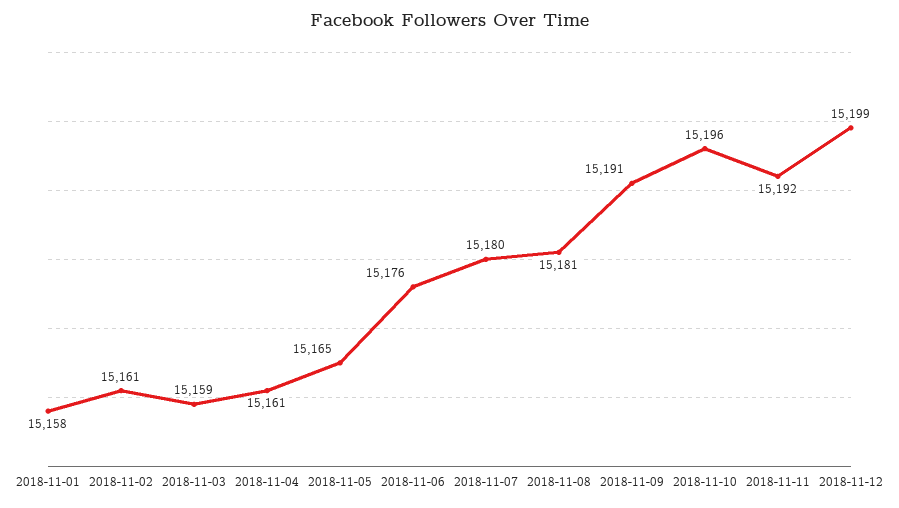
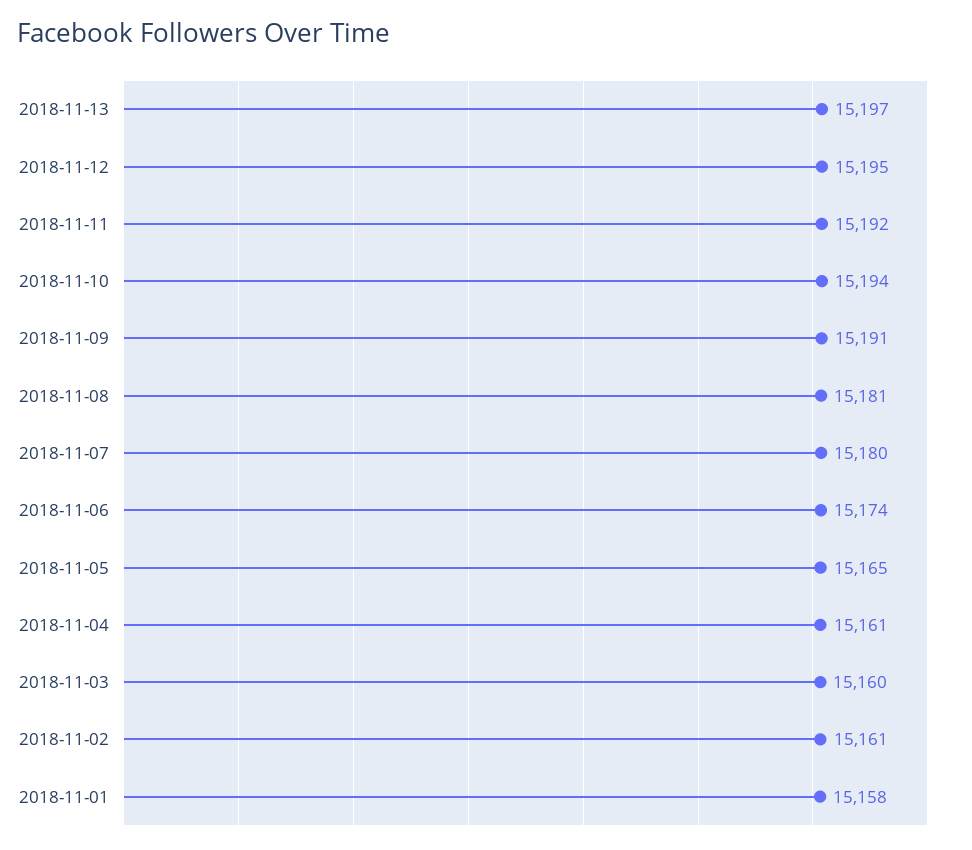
2018-11-03: 15159 -> 15160
2018-11-06: 15176 -> 15174
2018-11-10: 15196 -> 15194
2018-11-12: 15199 -> 15195
2018-11-13: none -> 15197

